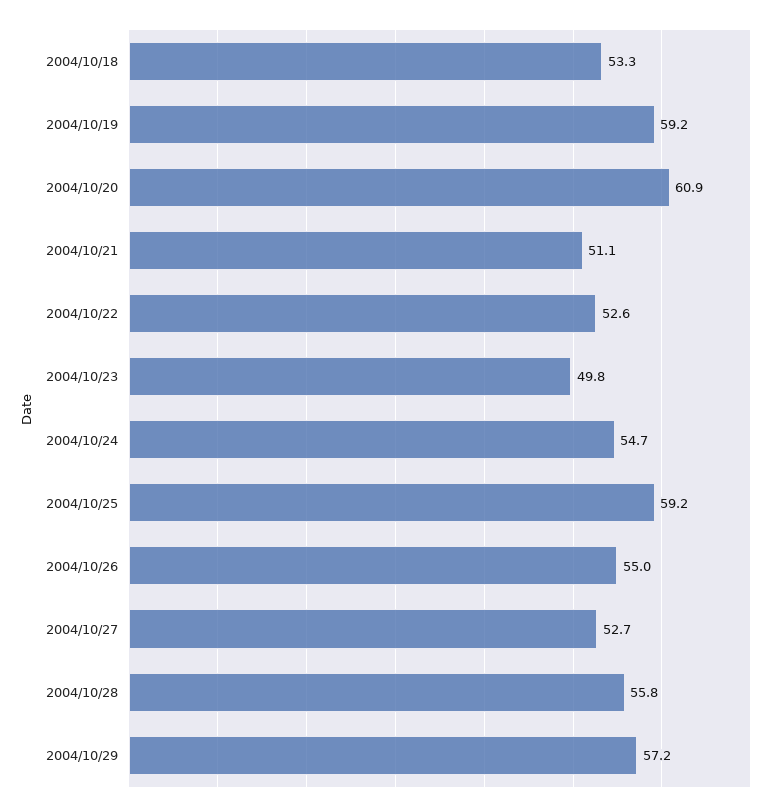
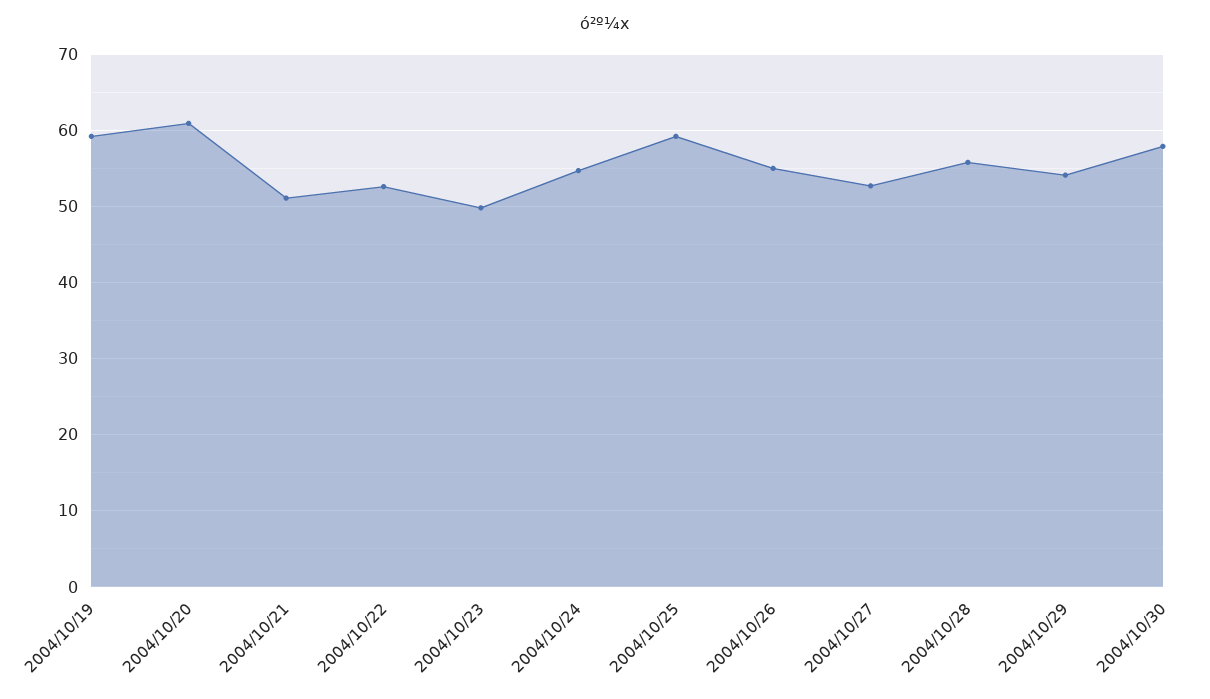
2004/10/18: 53.3 -> none
2004/10/29: 57.2 -> 54
2004/10/30: none -> 58

